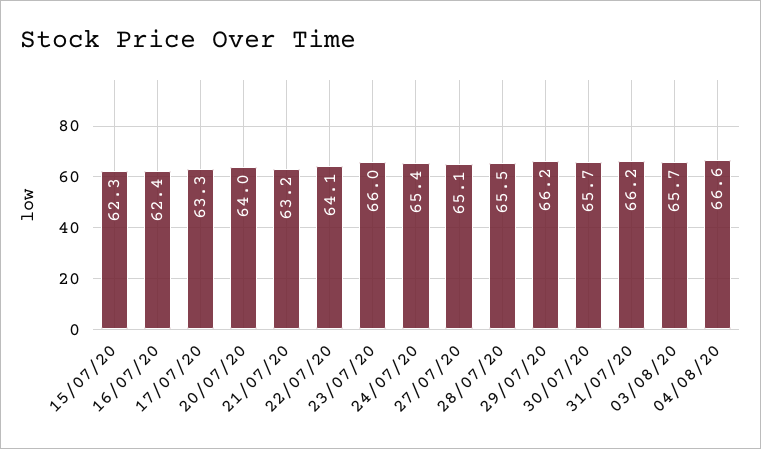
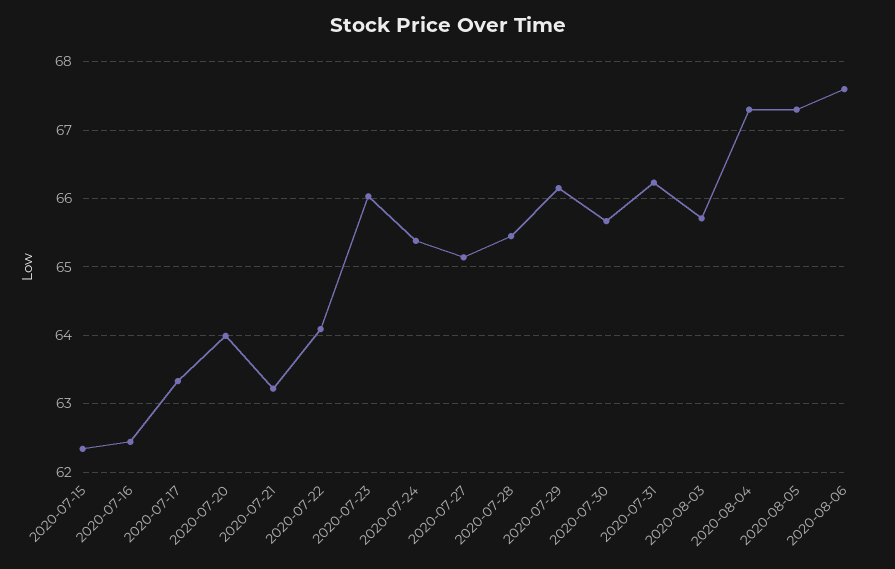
04/08/20: 66.6 -> 67.3
2020-08-05: none -> 67.3
2020-08-06: none -> 67.6

